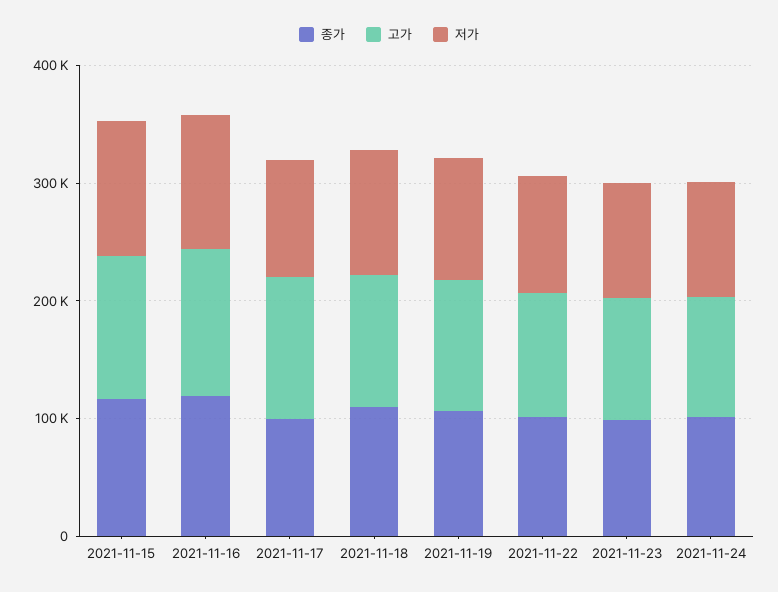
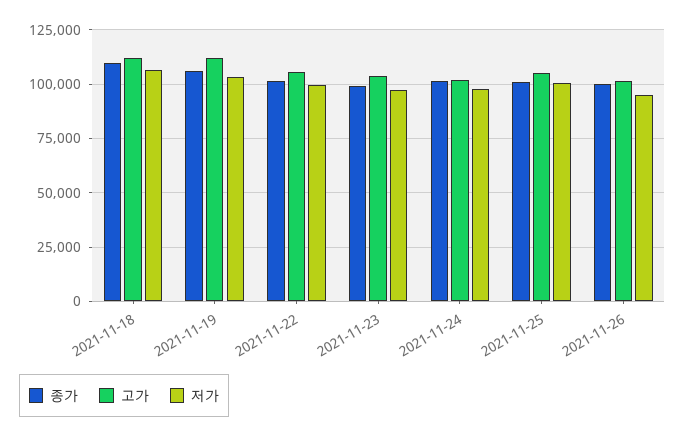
종가, 2021-11-15: 120000 -> none
고가, 2021-11-15: 120000 -> none
저가, 2021-11-15: 120000 -> none
종가, 2021-11-16: 120000 -> none
고가, 2021-11-16: 120000 -> none
저가, 2021-11-16: 120000 -> none
종가, 2021-11-17: 100000 -> none
고가, 2021-11-17: 120000 -> none
저가, 2021-11-17: 100000 -> none
종가, 2021-11-25: none -> 100000
고가, 2021-11-25: none -> 105000
저가, 2021-11-25: none -> 100000
종가, 2021-11-26: none -> 100000
고가, 2021-11-26: none -> 100000
저가, 2021-11-26: none -> 95000

